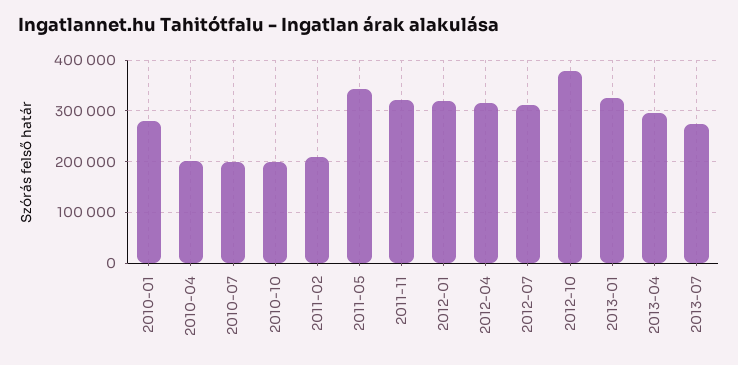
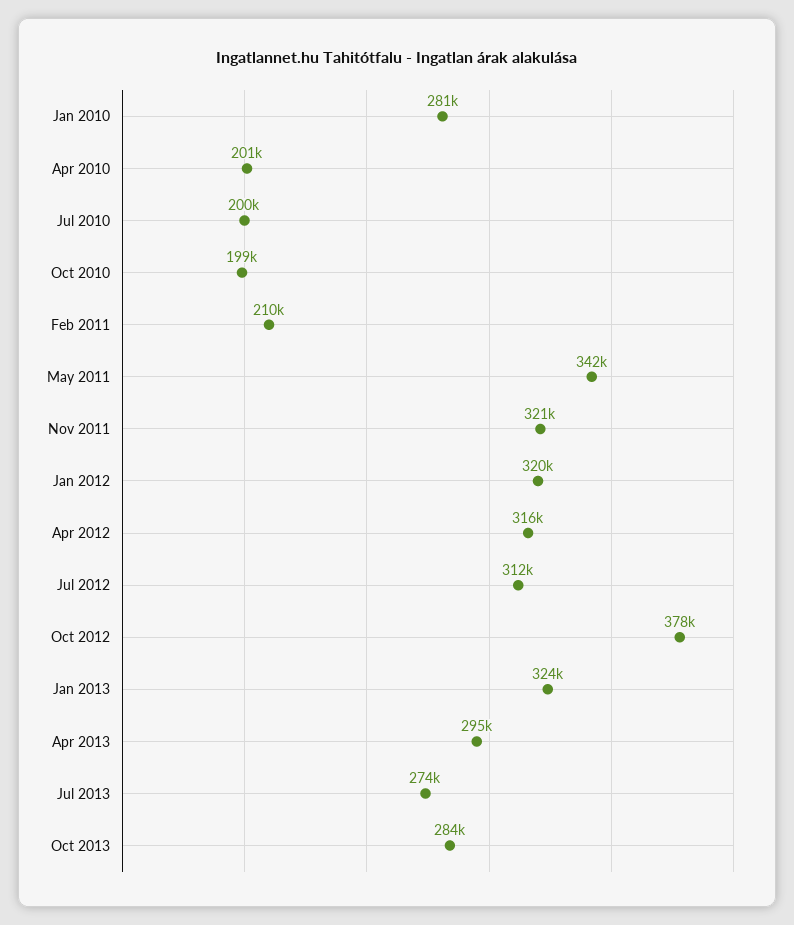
Oct 2013: none -> 284000

